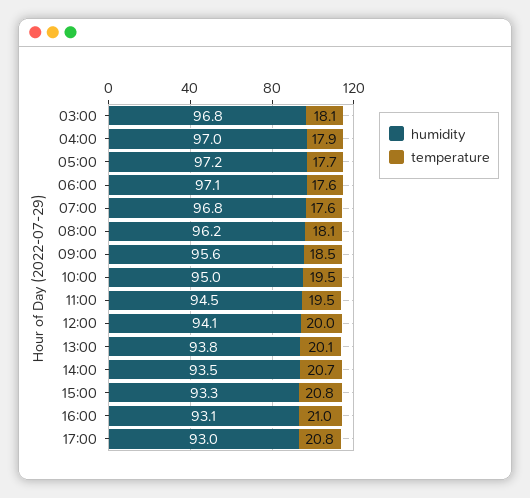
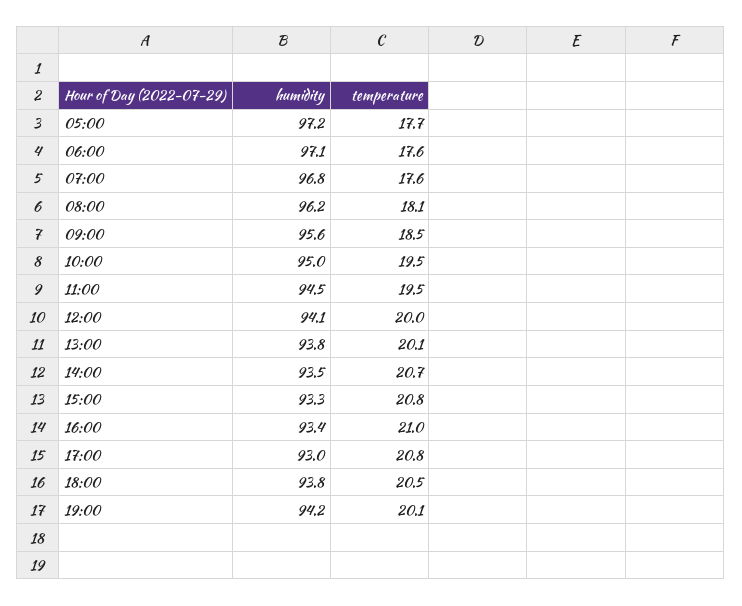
humidity, 03:00: 96.8 -> none
temperature, 03:00: 18.1 -> none
humidity, 04:00: 97 -> none
temperature, 04:00: 17.9 -> none
humidity, 16:00: 93.1 -> 93.4
humidity, 18:00: none -> 93.8
temperature, 18:00: none -> 20.5
humidity, 19:00: none -> 94.2
temperature, 19:00: none -> 20.1

